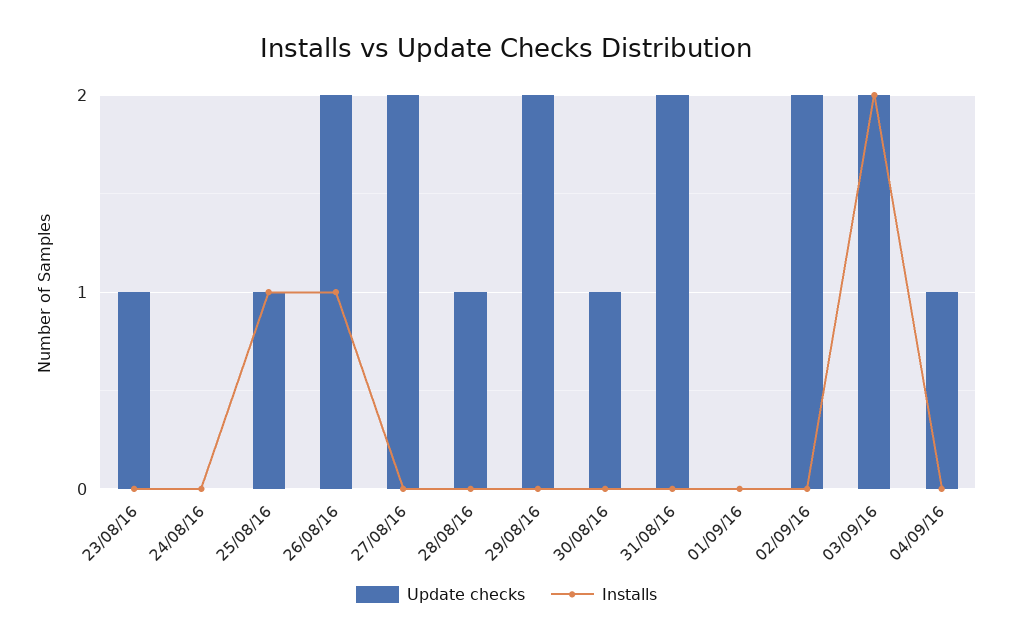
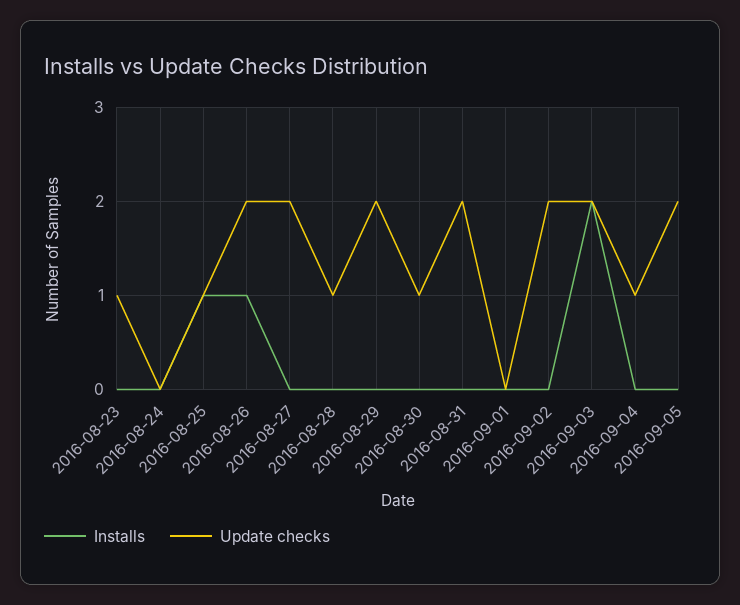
Installs, 2016-09-05: none -> 0
Update checks, 2016-09-05: none -> 2

